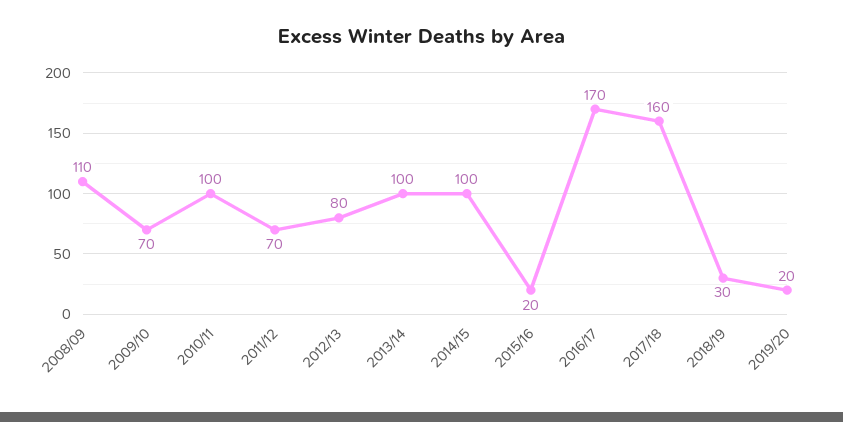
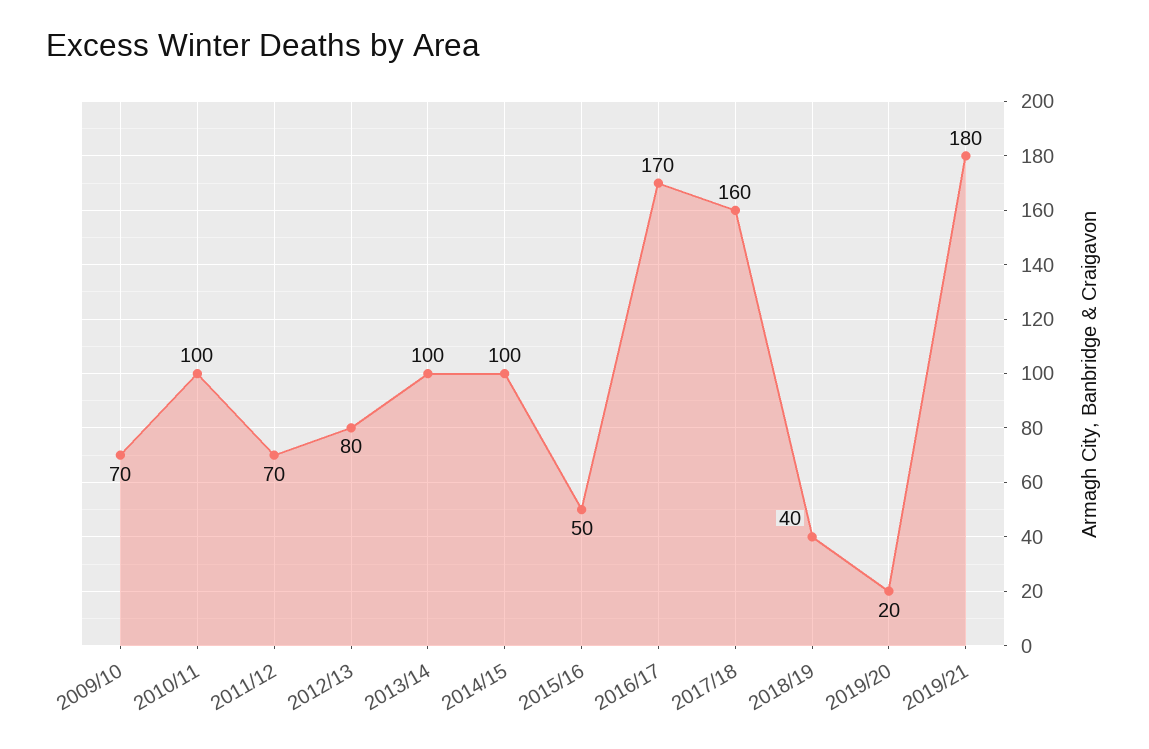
2008/09: 110 -> none
2015/16: 20 -> 50
2018/19: 30 -> 40
2019/21: none -> 180

